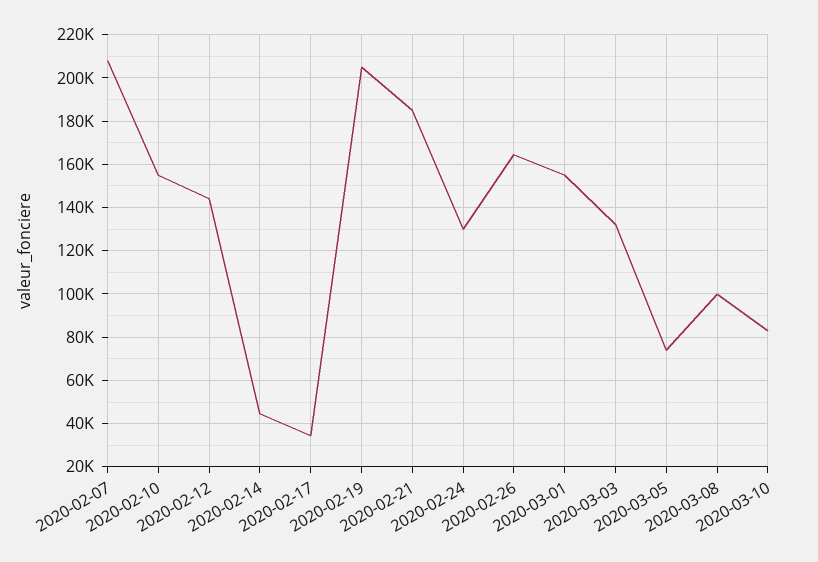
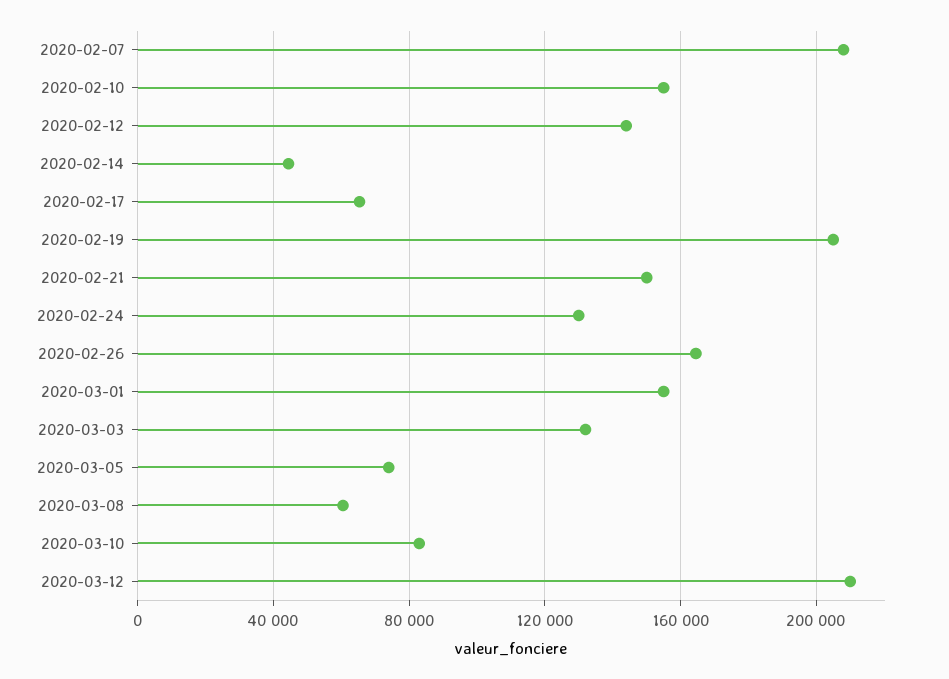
2020-02-17: 35000 -> 65000
2020-02-21: 185000 -> 150000
2020-03-08: 100000 -> 60000
2020-03-12: none -> 210000

